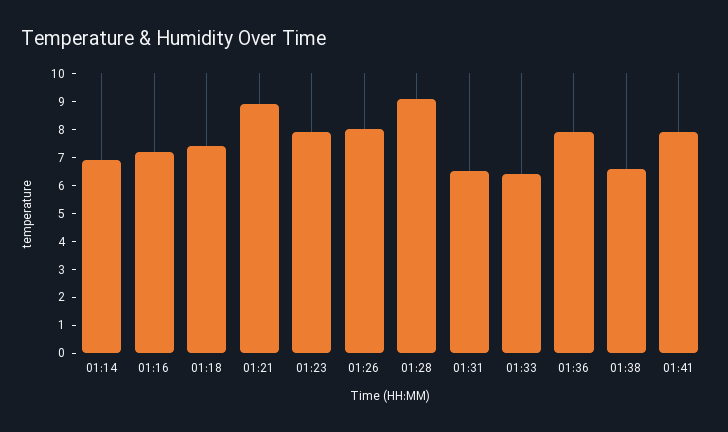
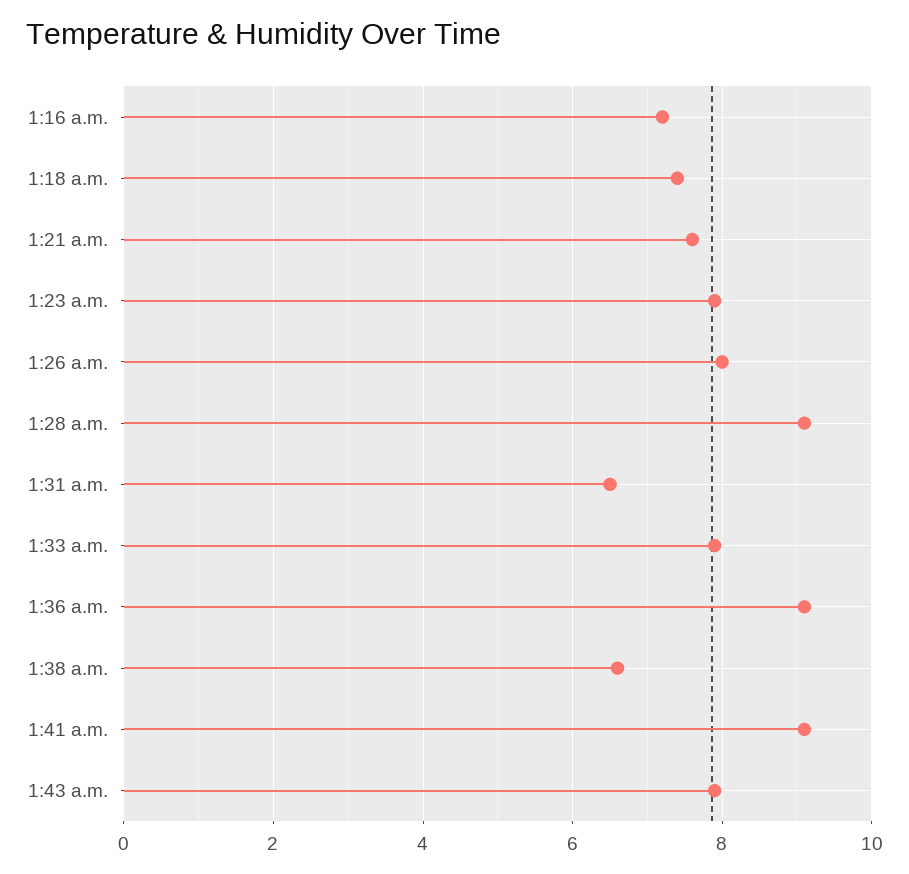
01:14: 7 -> none
01:21: 9 -> 7.5
01:33: 6.5 -> 8
01:36: 8 -> 9
01:41: 8 -> 9
1:43 a.m.: none -> 8

